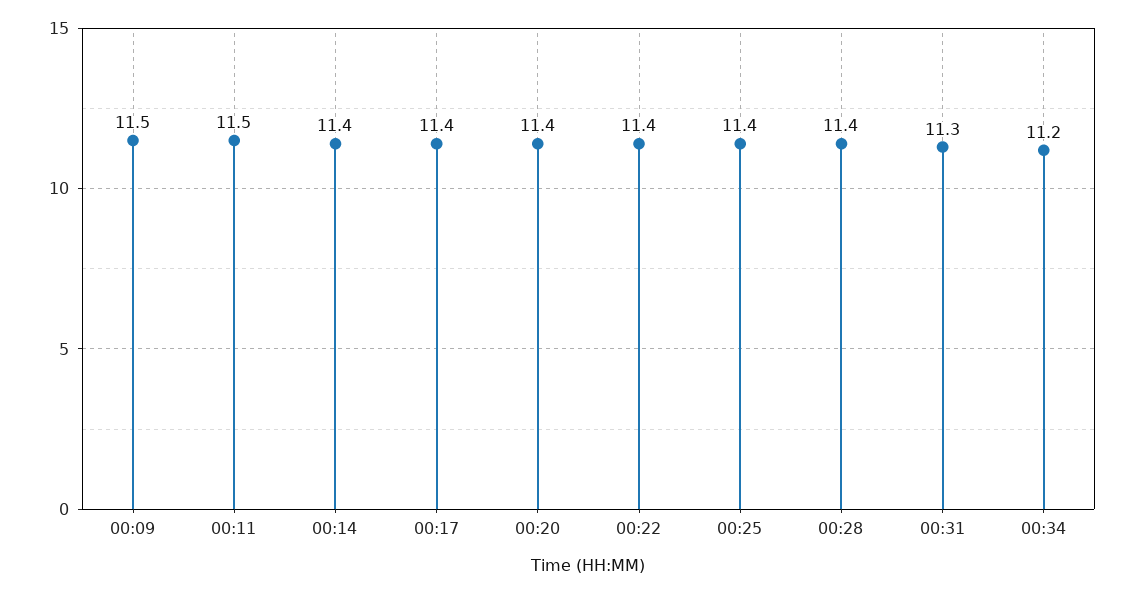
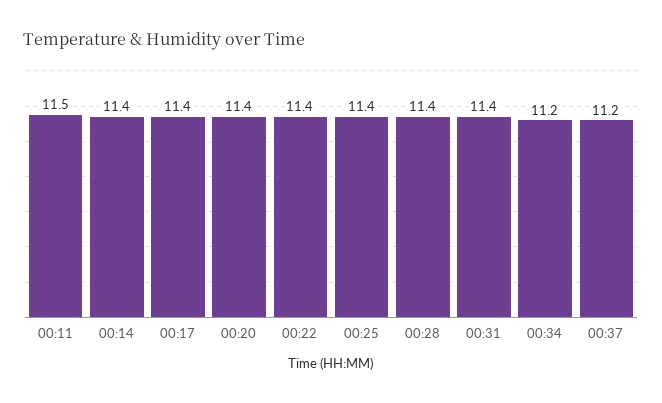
00:09: 11.5 -> none
00:31: 11.3 -> 11.4
00:37: none -> 11.2

